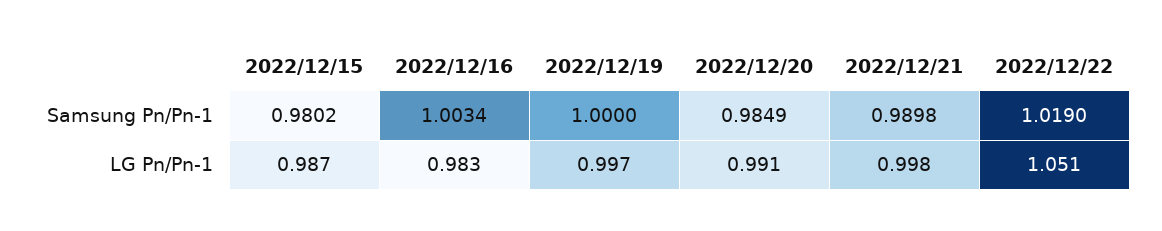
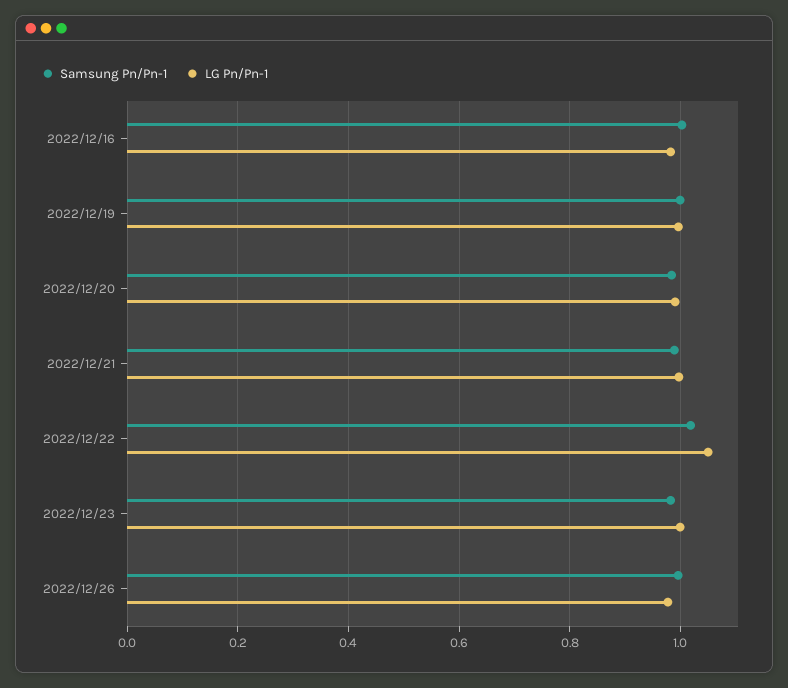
Samsung Pn/Pn-1, 2022/12/15: 0.9802 -> none
LG Pn/Pn-1, 2022/12/15: 0.987 -> none
Samsung Pn/Pn-1, 2022/12/23: none -> 0.98
LG Pn/Pn-1, 2022/12/23: none -> 1
Samsung Pn/Pn-1, 2022/12/26: none -> 1
LG Pn/Pn-1, 2022/12/26: none -> 0.98

